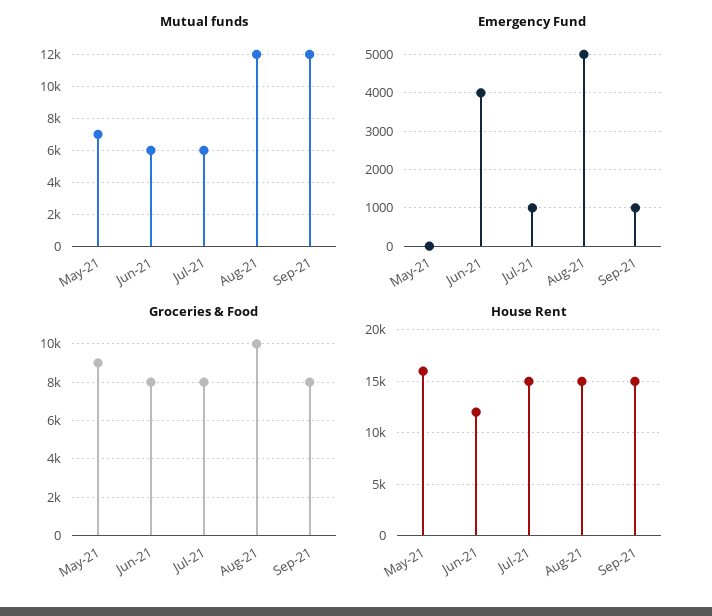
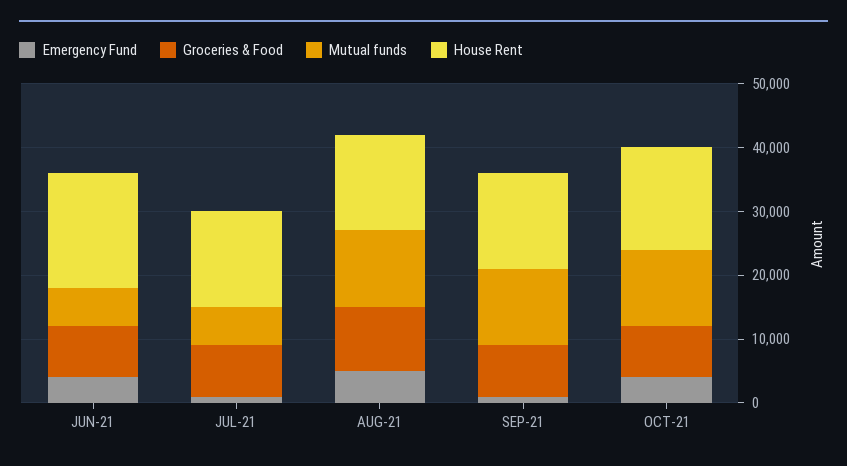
Mutual funds, May-21: 7000 -> none
Emergency Fund, May-21: 0 -> none
Groceries & Food, May-21: 9000 -> none
House Rent, May-21: 16000 -> none
House Rent, Jun-21: 12000 -> 18000
Emergency Fund, OCT-21: none -> 4000
Groceries & Food, OCT-21: none -> 8000
Mutual funds, OCT-21: none -> 12000
House Rent, OCT-21: none -> 16000

